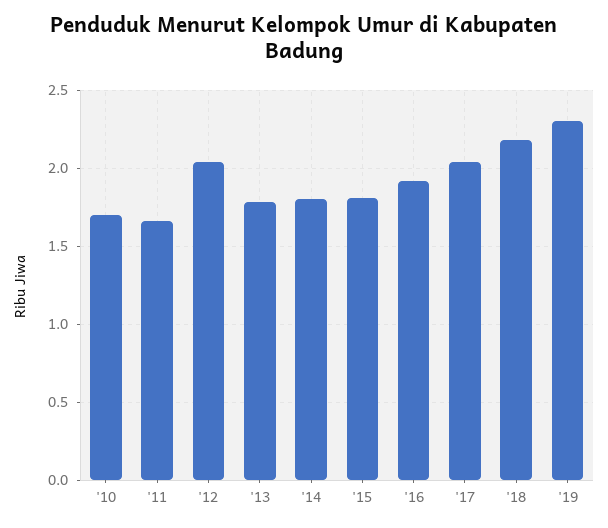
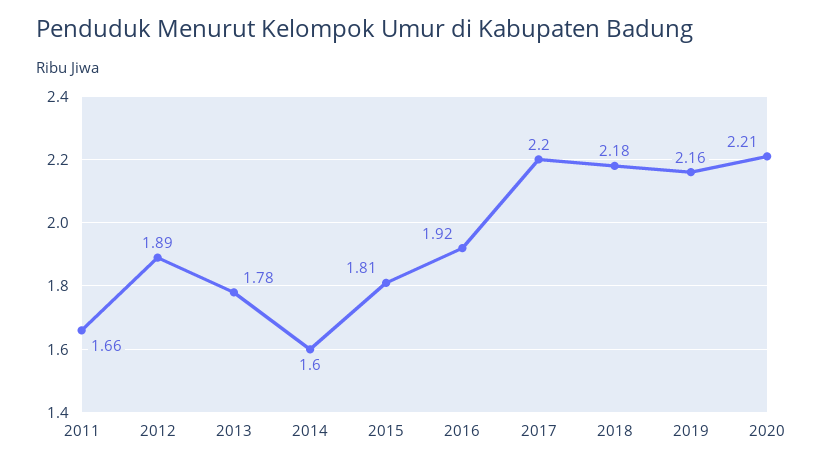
'10: 1.7 -> none
'12: 2.05 -> 1.89
'14: 1.8 -> 1.6
'17: 2.05 -> 2.2
'19: 2.3 -> 2.16
2020: none -> 2.21

